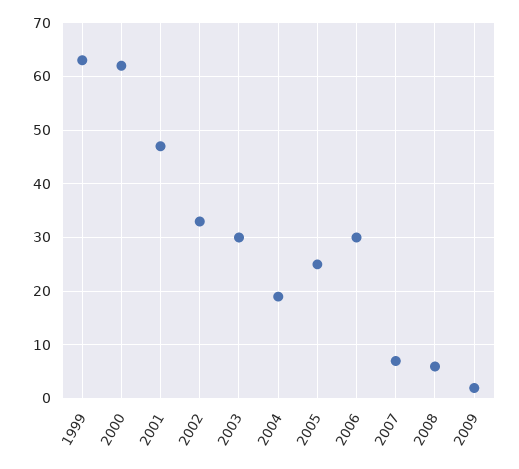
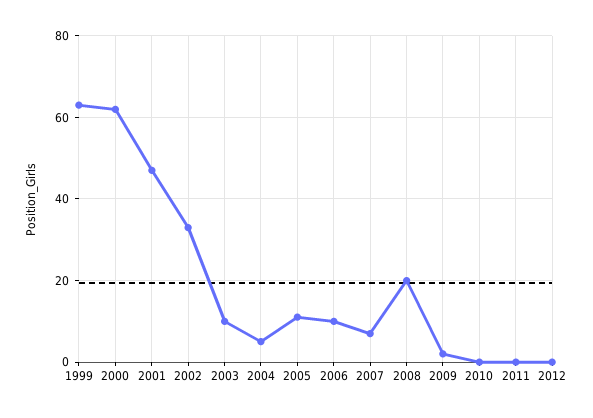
2003: 30 -> 10
2004: 20 -> 5
2005: 25 -> 10
2006: 30 -> 10
2008: 5 -> 20
2010: none -> 0
2011: none -> 0
2012: none -> 0

